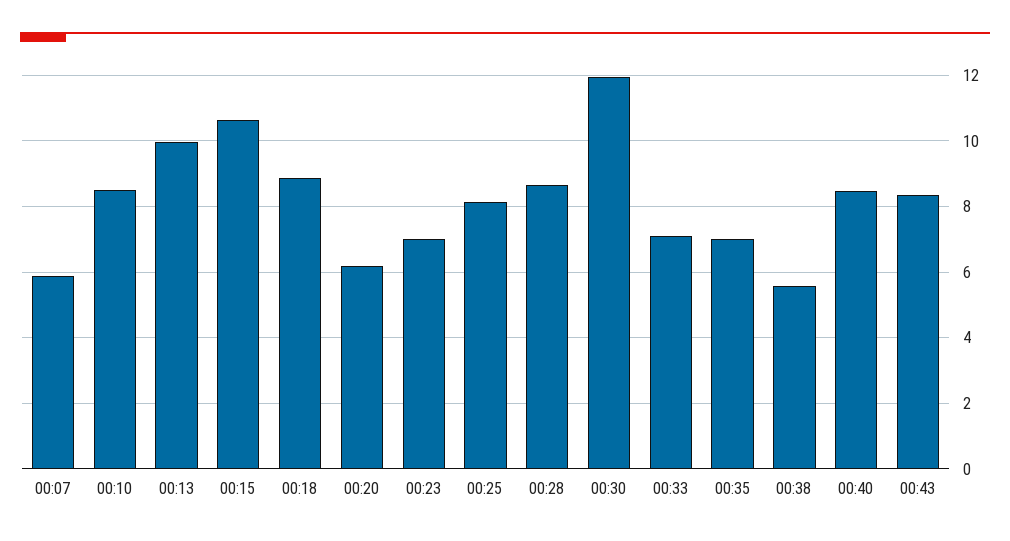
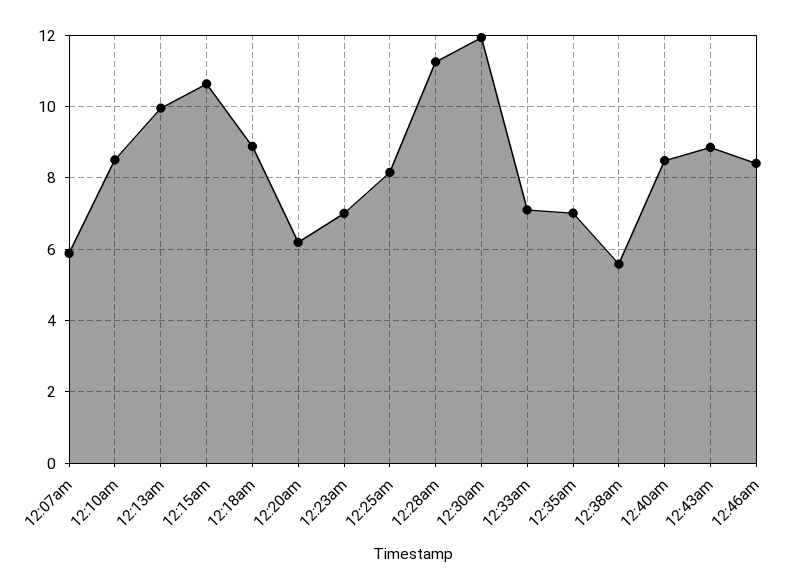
00:28: 8.6 -> 11.2
00:43: 8.4 -> 8.8
12:46am: none -> 8.4

